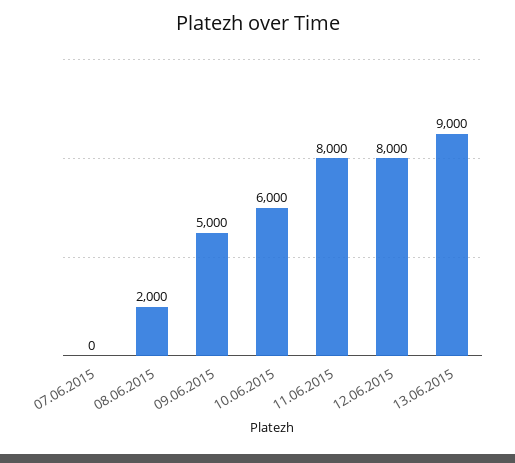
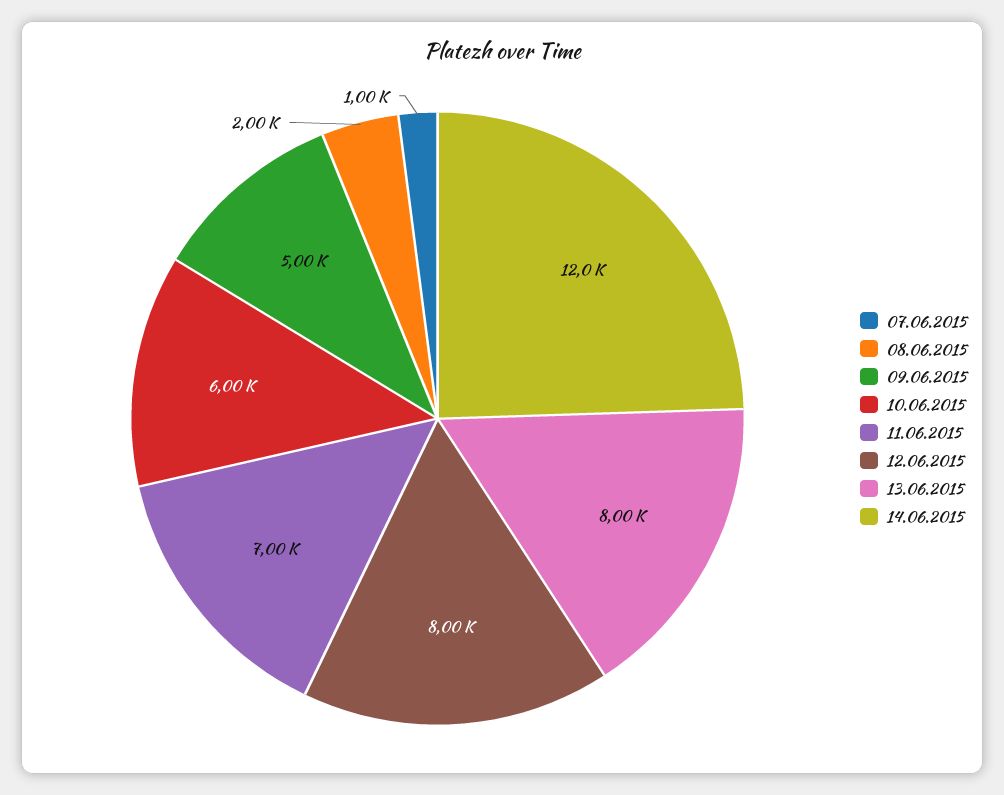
07.06.2015: 0 -> 1000
11.06.2015: 8000 -> 7000
13.06.2015: 9000 -> 8000
14.06.2015: none -> 12000

